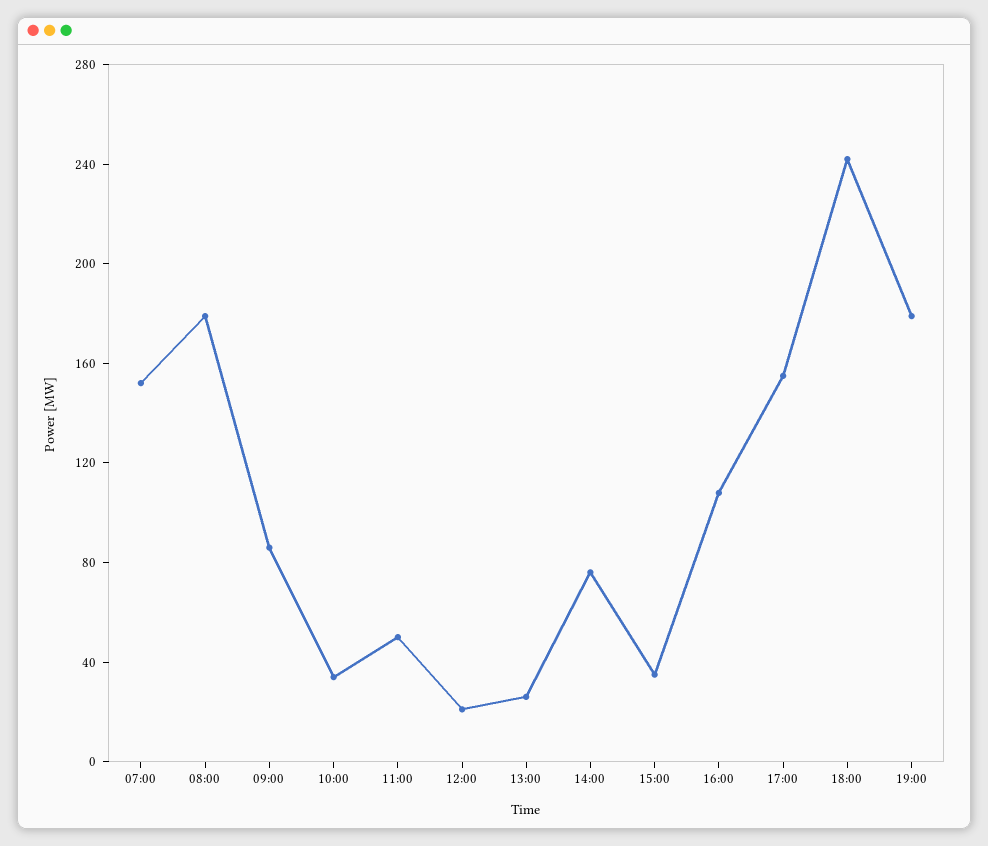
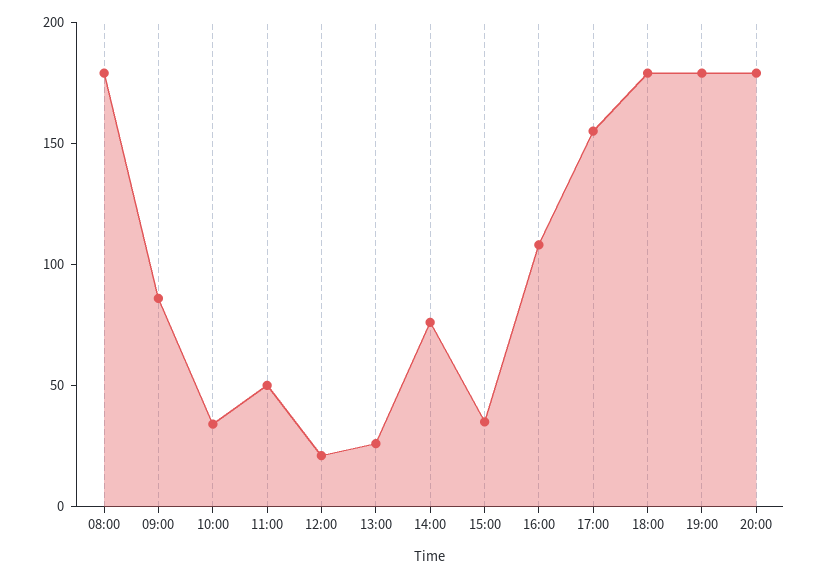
07:00: 150 -> none
18:00: 240 -> 180
20:00: none -> 180

